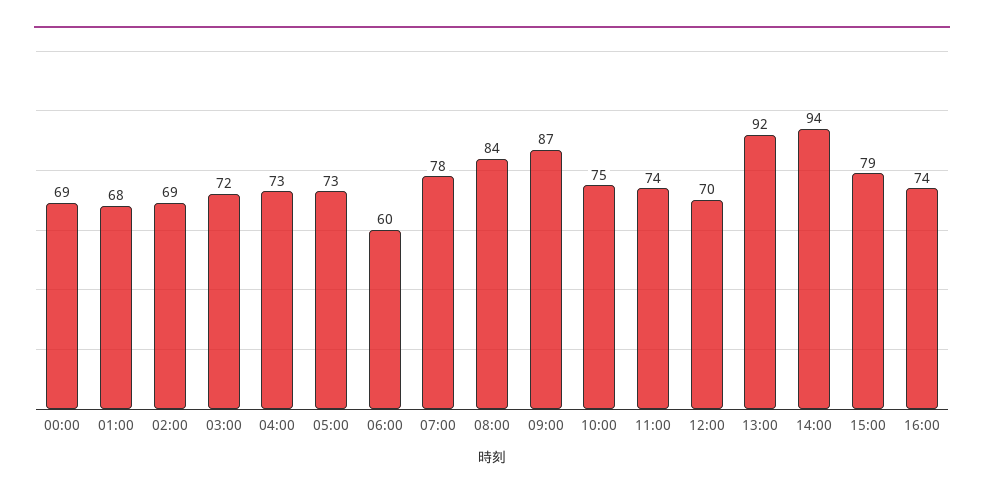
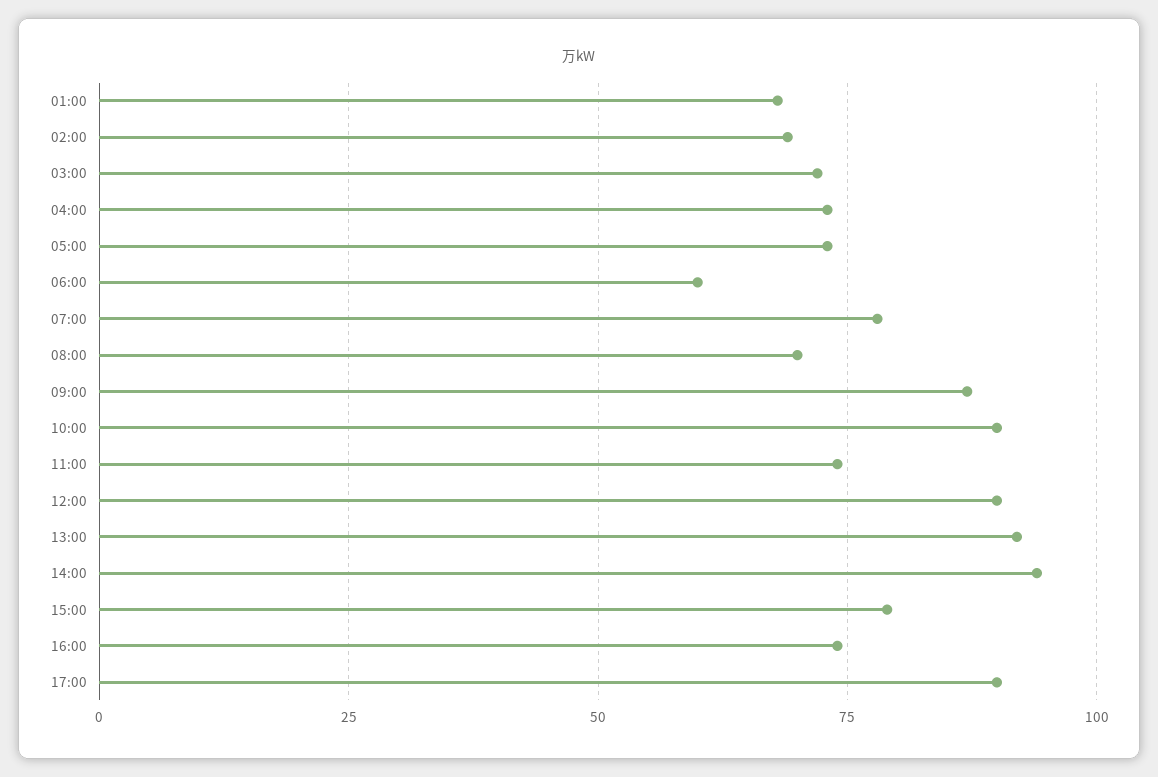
00:00: 69 -> none
08:00: 84 -> 70
10:00: 75 -> 90
12:00: 70 -> 90
17:00: none -> 90

